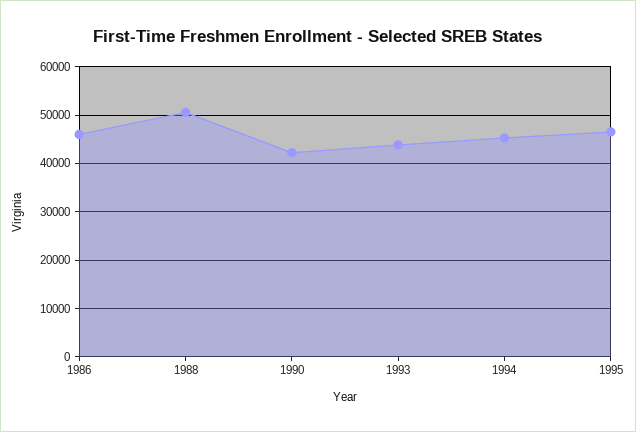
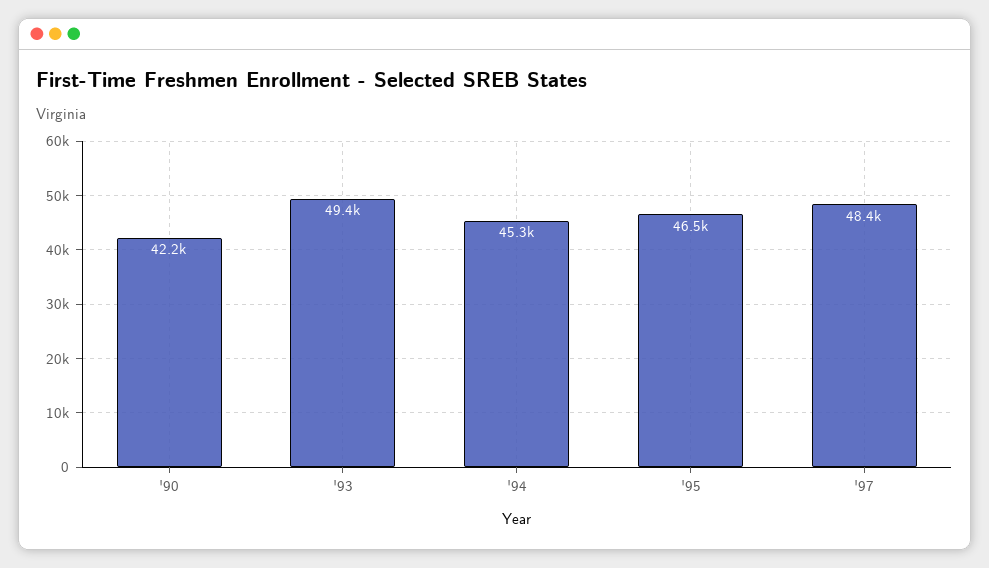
1986: 46000 -> none
1988: 50000 -> none
1993: 44000 -> 49400
'97: none -> 48400

